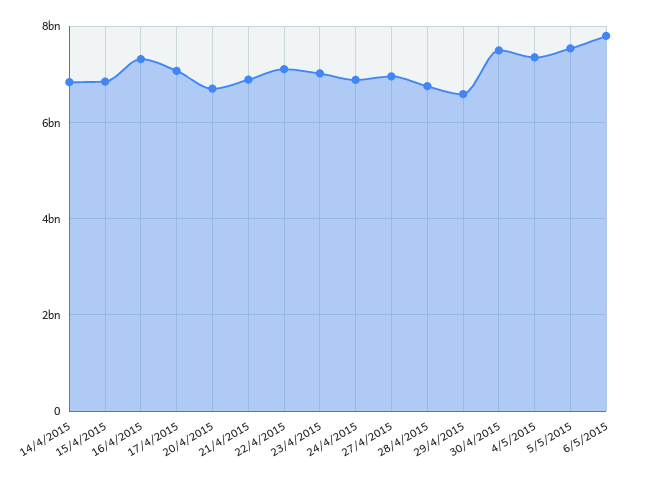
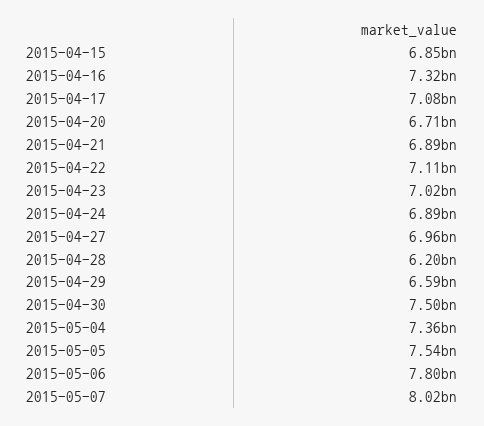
14/4/2015: 6800000000 -> none
28/4/2015: 6800000000 -> 6200000000
2015-05-07: none -> 8020000000

